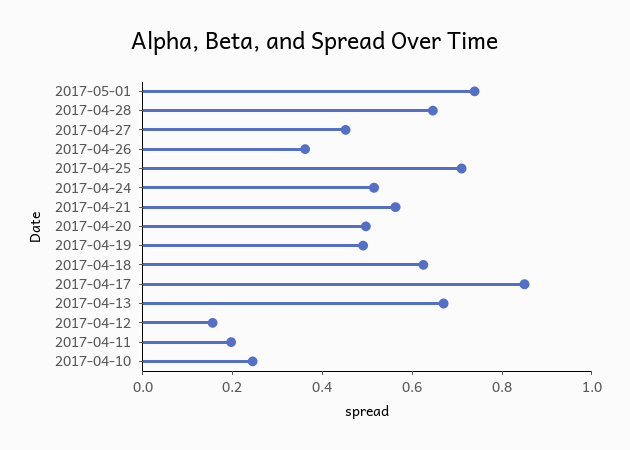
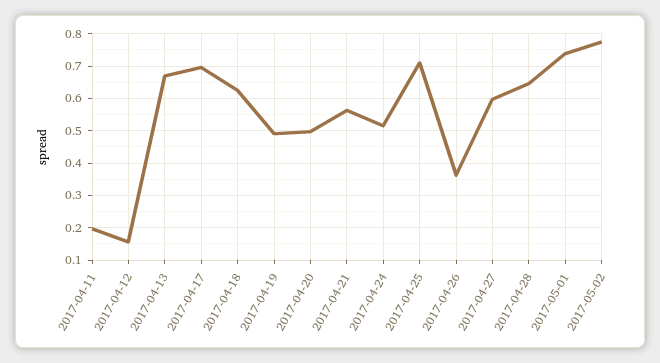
2017-04-27: 0.45 -> 0.6
2017-04-17: 0.85 -> 0.7
2017-04-10: 0.25 -> none
2017-05-02: none -> 0.78

